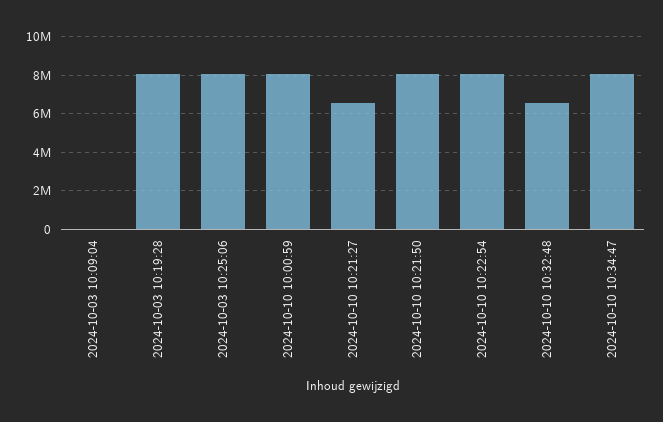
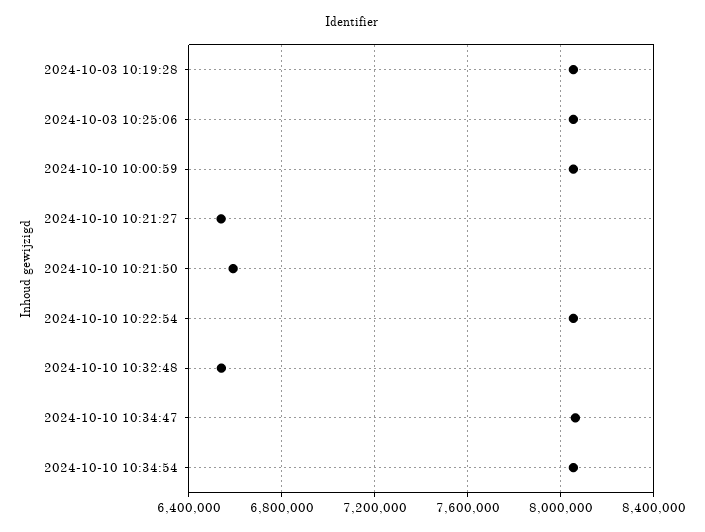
2024-10-03 10:09:04: 0 -> none
2024-10-10 10:21:50: 8000000 -> 6600000
2024-10-10 10:34:54: none -> 8050000

